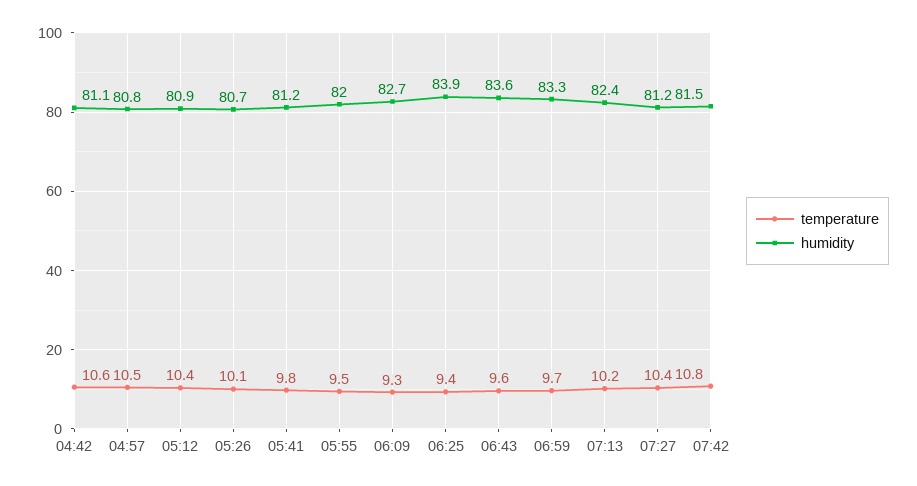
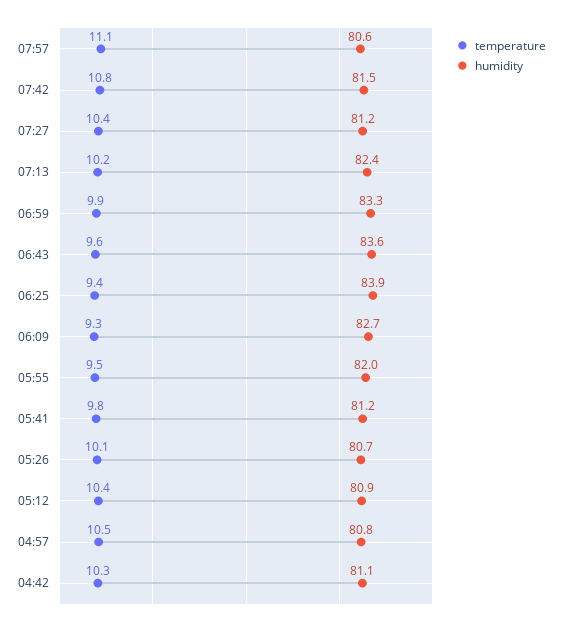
temperature, 04:42: 10.6 -> 10.3
temperature, 06:59: 9.7 -> 9.9
temperature, 07:57: none -> 11.1
humidity, 07:57: none -> 80.6

